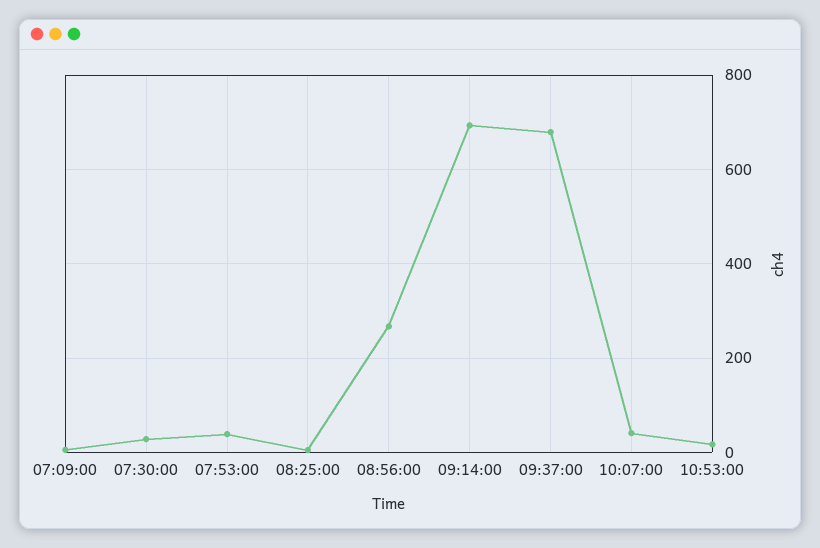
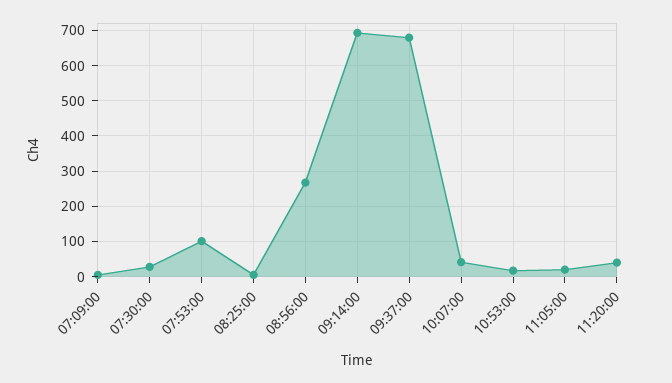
07:53:00: 40 -> 100
11:05:00: none -> 20
11:20:00: none -> 40

